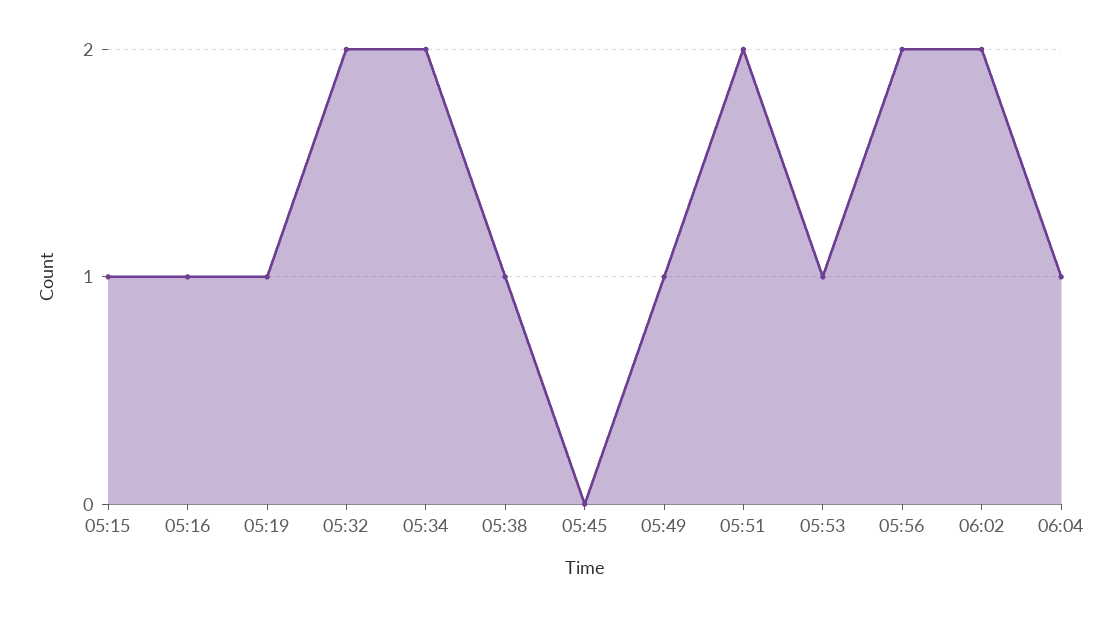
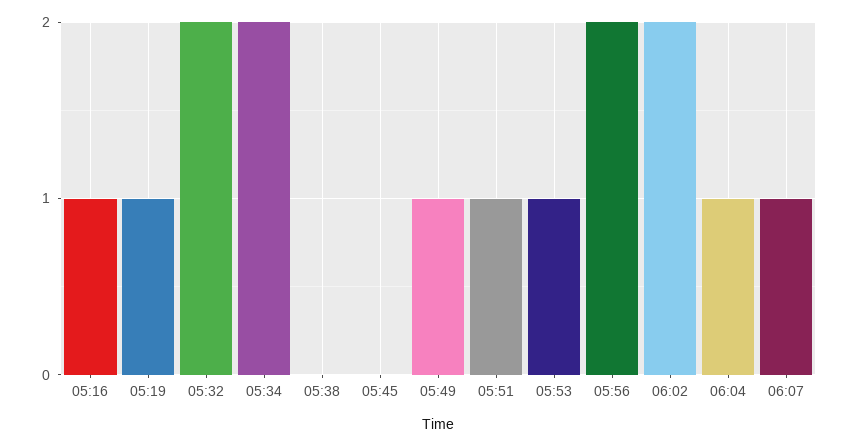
05:15: 1 -> none
05:38: 1 -> 0
05:51: 2 -> 1
06:07: none -> 1

